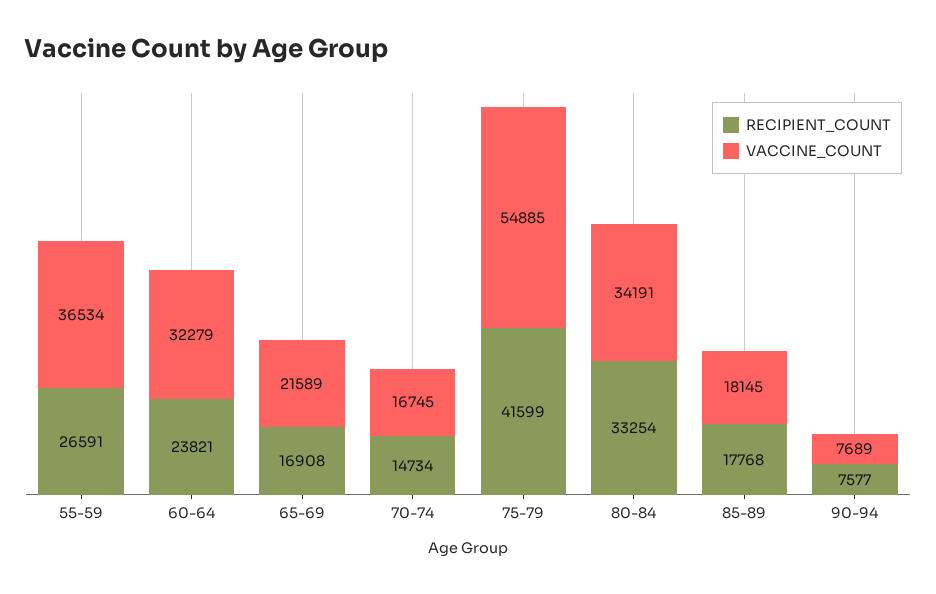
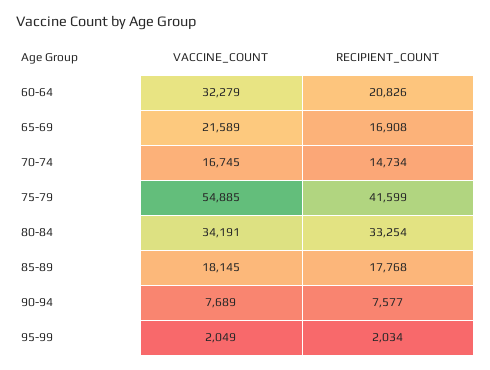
RECIPIENT_COUNT, 55-59: 26591 -> none
VACCINE_COUNT, 55-59: 36534 -> none
RECIPIENT_COUNT, 60-64: 23821 -> 20826
VACCINE_COUNT, 95-99: none -> 2049
RECIPIENT_COUNT, 95-99: none -> 2034

